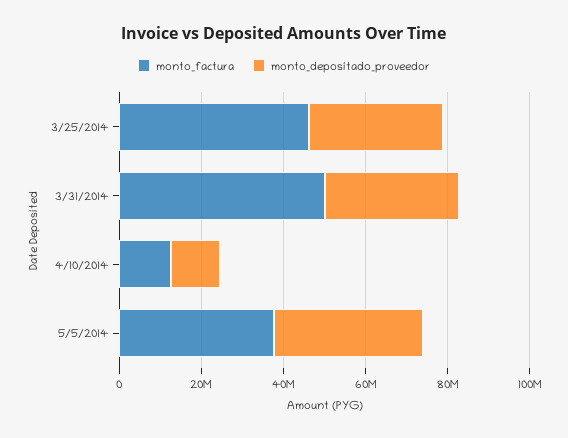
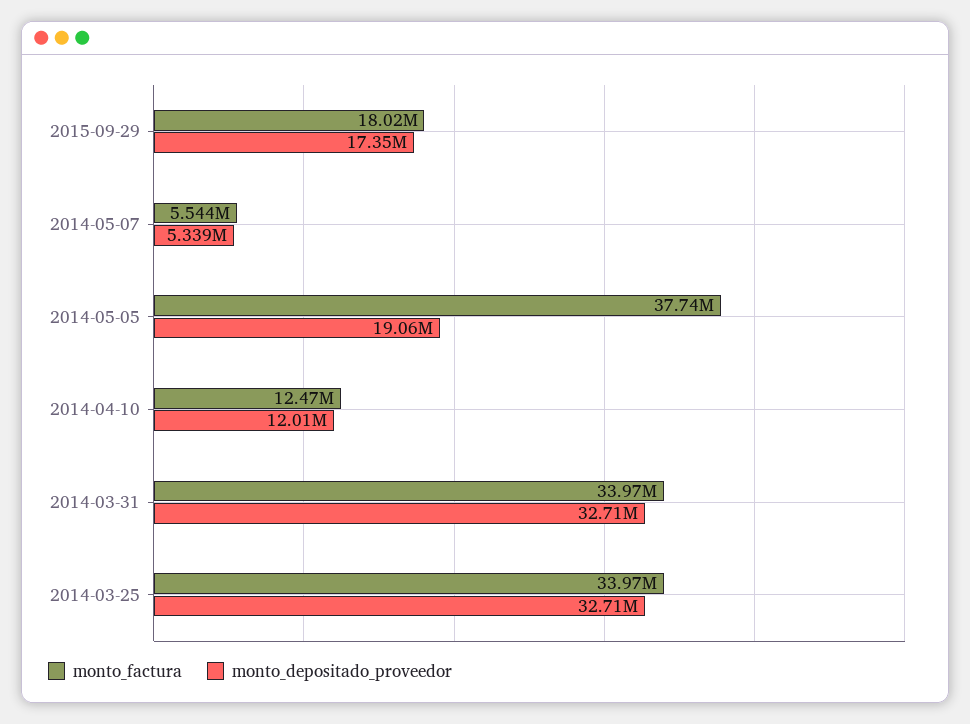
monto_factura, 3/25/2014: 45000000 -> 33970000
monto_factura, 3/31/2014: 50000000 -> 33970000
monto_depositado_proveedor, 5/5/2014: 35000000 -> 19060000
monto_factura, 2015-09-29: none -> 18020000
monto_depositado_proveedor, 2015-09-29: none -> 17350000
monto_factura, 2014-05-07: none -> 5544000
monto_depositado_proveedor, 2014-05-07: none -> 5339000

